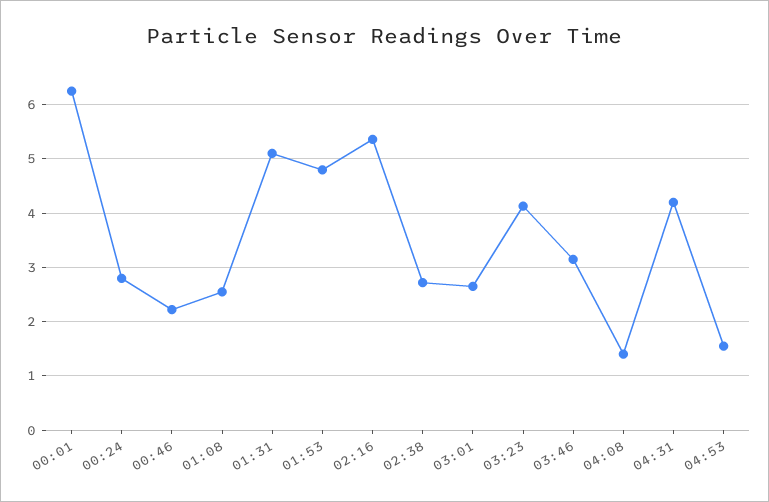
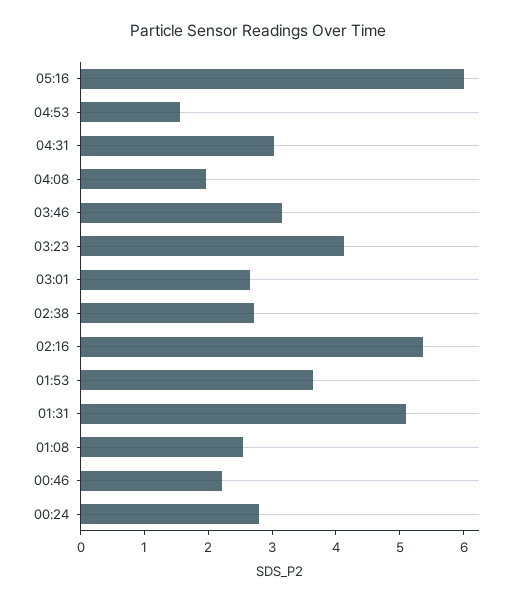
00:01: 6.2 -> none
01:53: 4.8 -> 3.6
04:08: 1.4 -> 2
04:31: 4.2 -> 3
05:16: none -> 6

